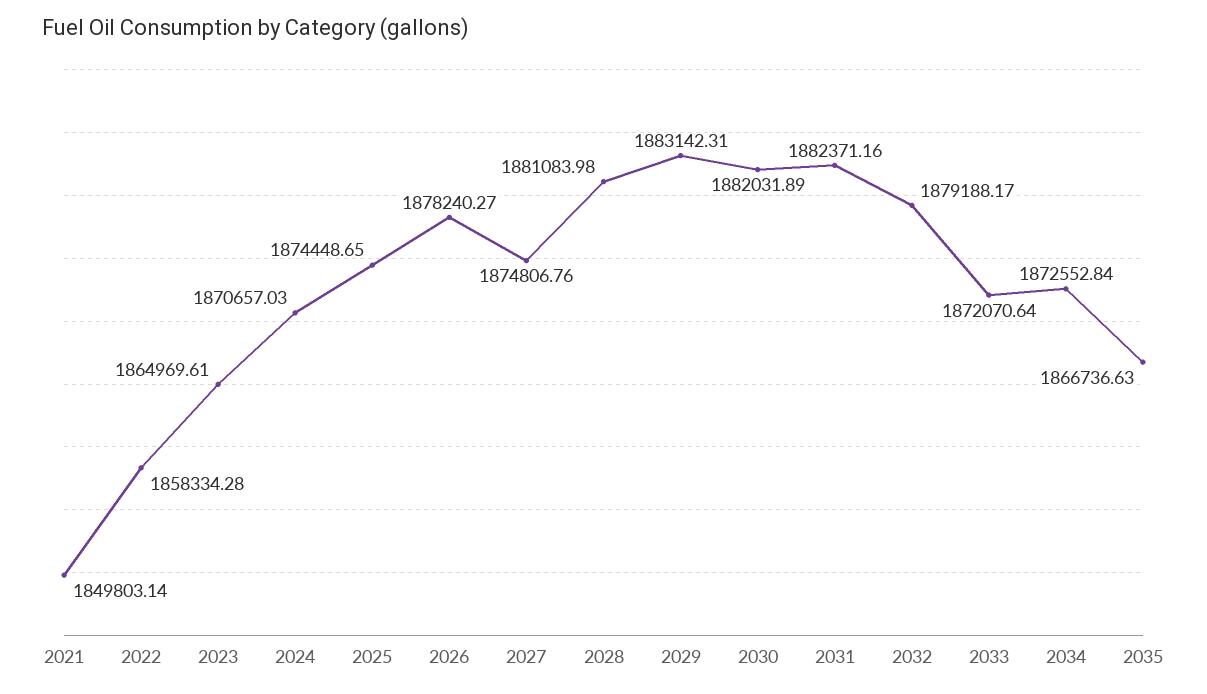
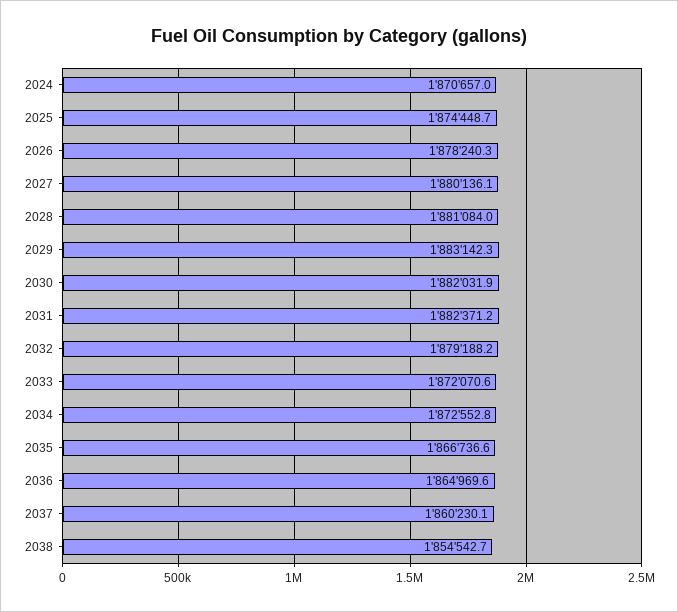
2021: 1849803.14 -> none
2022: 1858334.28 -> none
2023: 1864969.61 -> none
2027: 1874806.76 -> 1880136.1
2036: none -> 1864969.6
2037: none -> 1860230.1
2038: none -> 1854542.7

